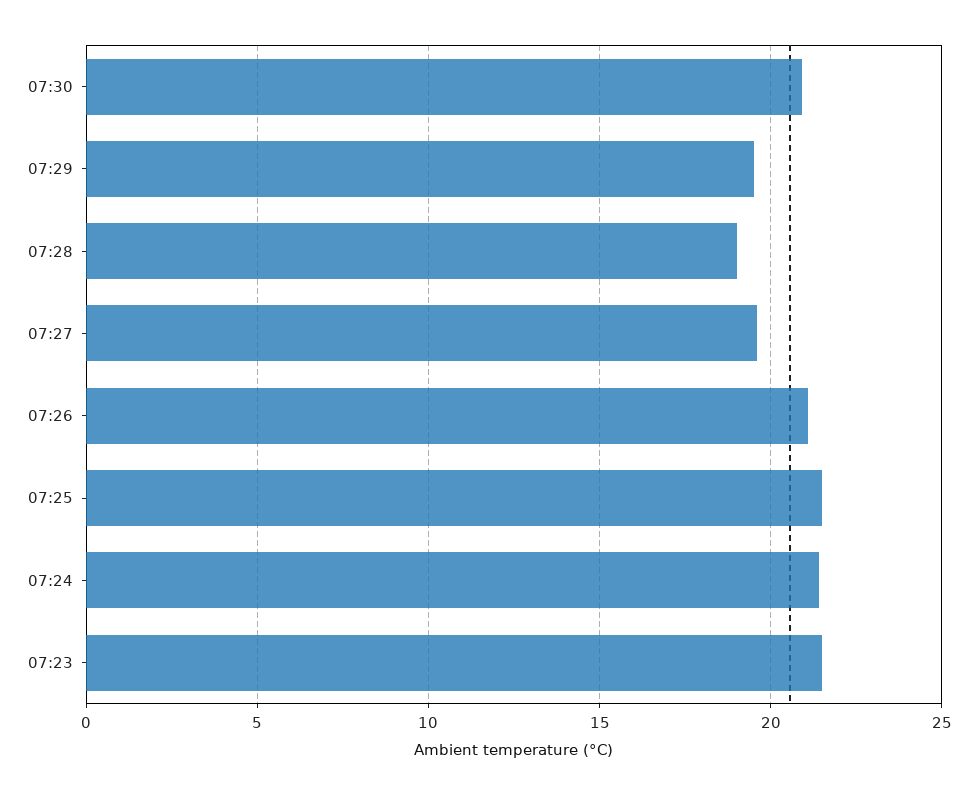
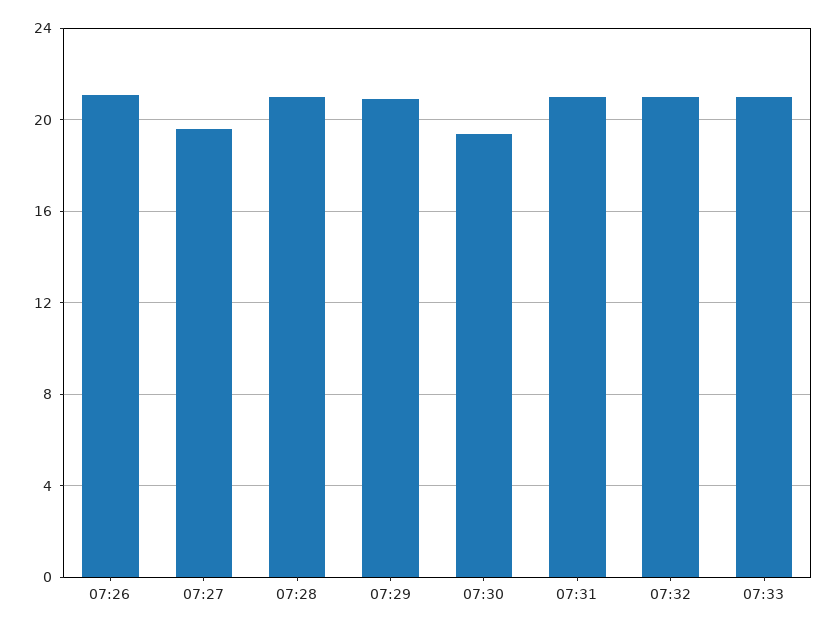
07:30: 21 -> 19.5
07:29: 19.5 -> 21
07:28: 19 -> 21
07:25: 21.5 -> none
07:24: 21.5 -> none
07:23: 21.5 -> none
07:31: none -> 21
07:32: none -> 21
07:33: none -> 21

